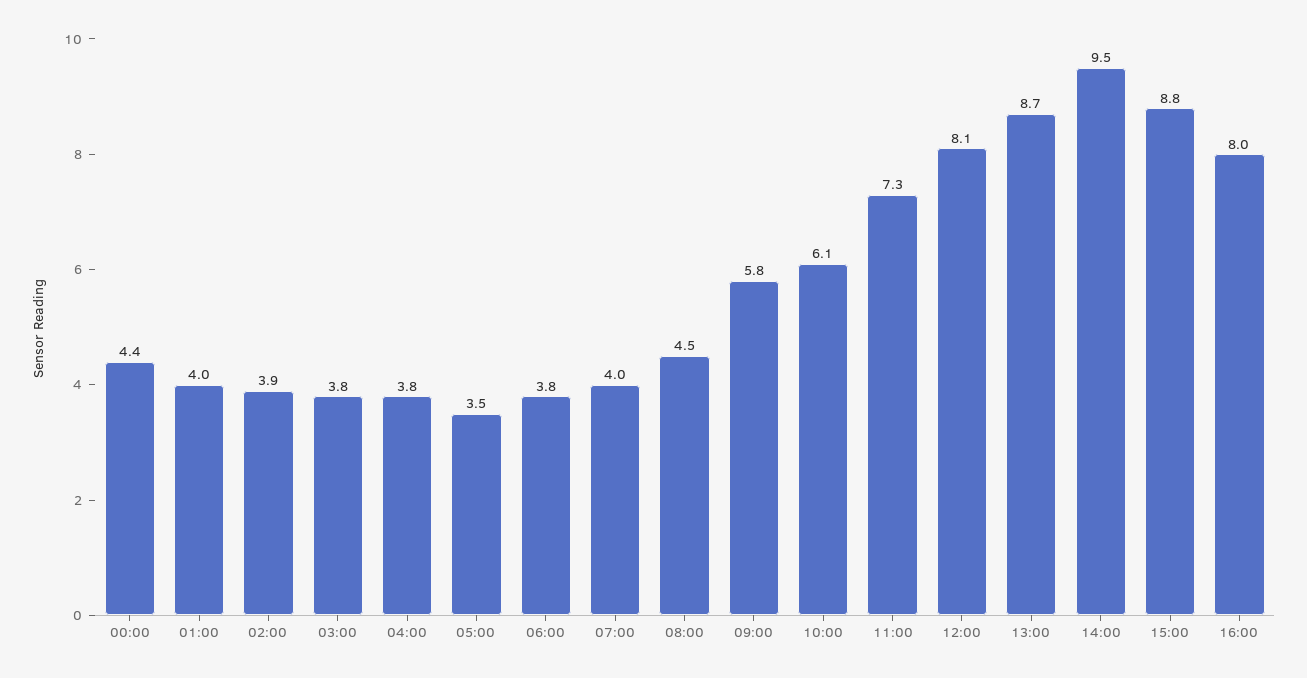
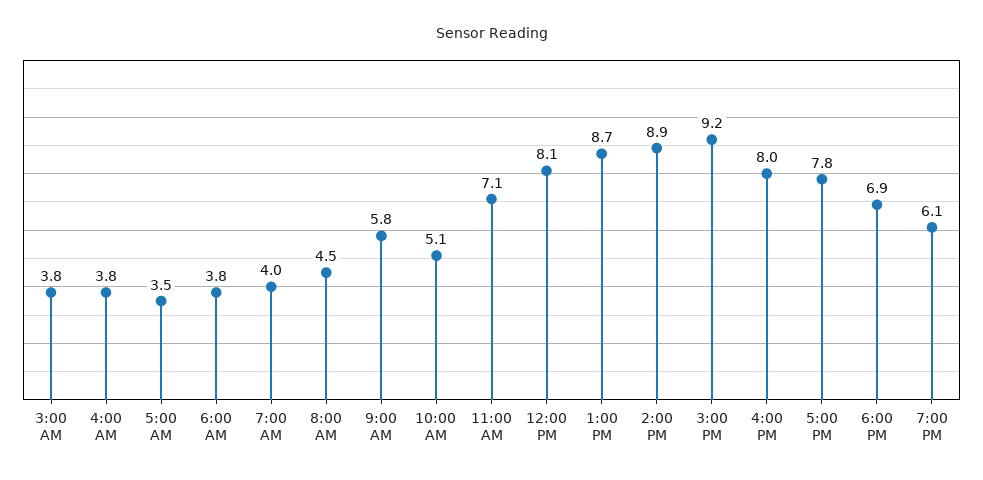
00:00: 4.4 -> none
01:00: 4 -> none
02:00: 3.9 -> none
10:00: 6.1 -> 5.1
11:00: 7.3 -> 7.1
14:00: 9.5 -> 8.9
15:00: 8.8 -> 9.2
5:00 PM: none -> 7.8
6:00 PM: none -> 6.9
7:00 PM: none -> 6.1

